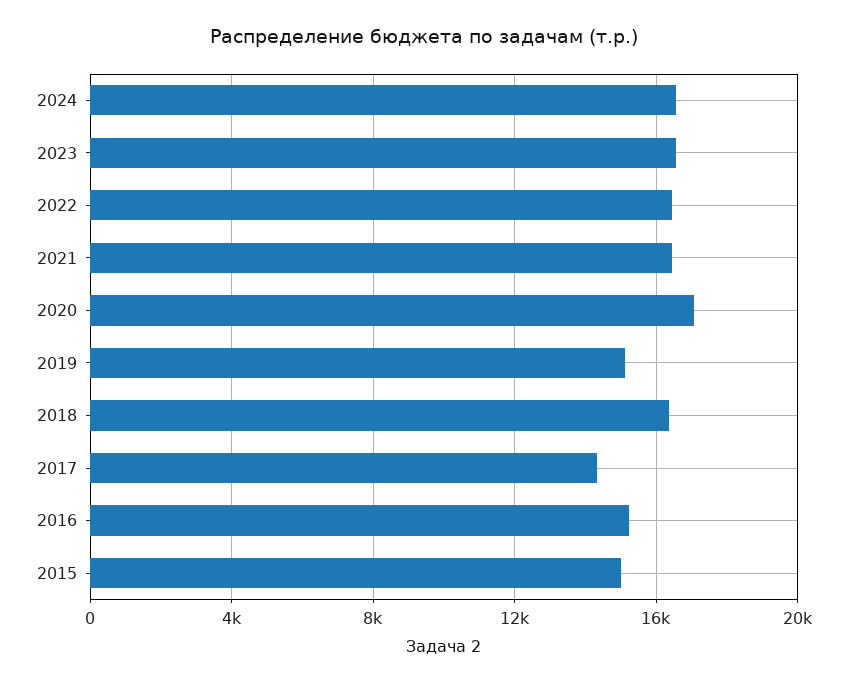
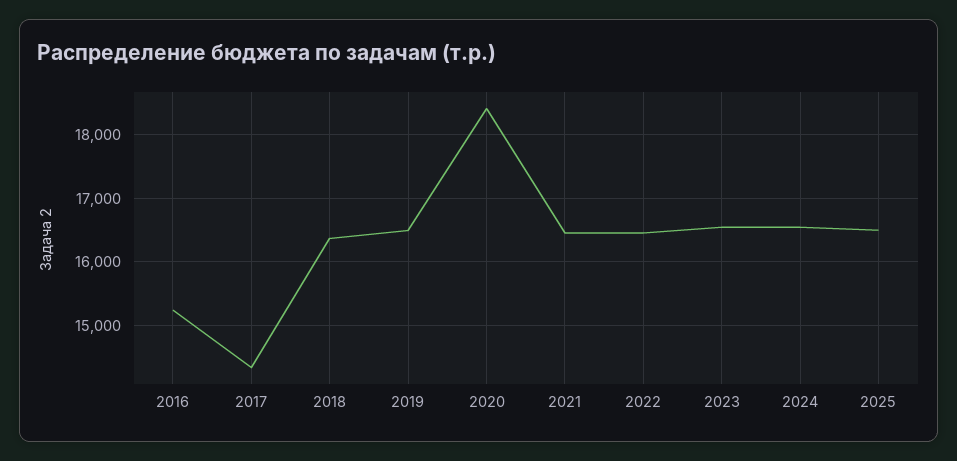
2020: 17000 -> 18400
2019: 15000 -> 16500
2015: 15000 -> none
2025: none -> 16500

